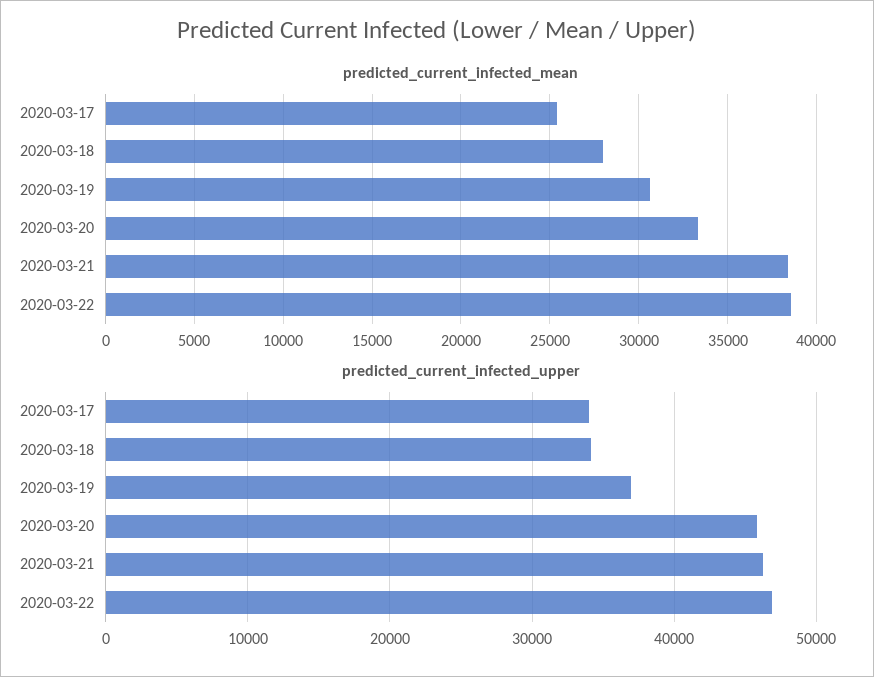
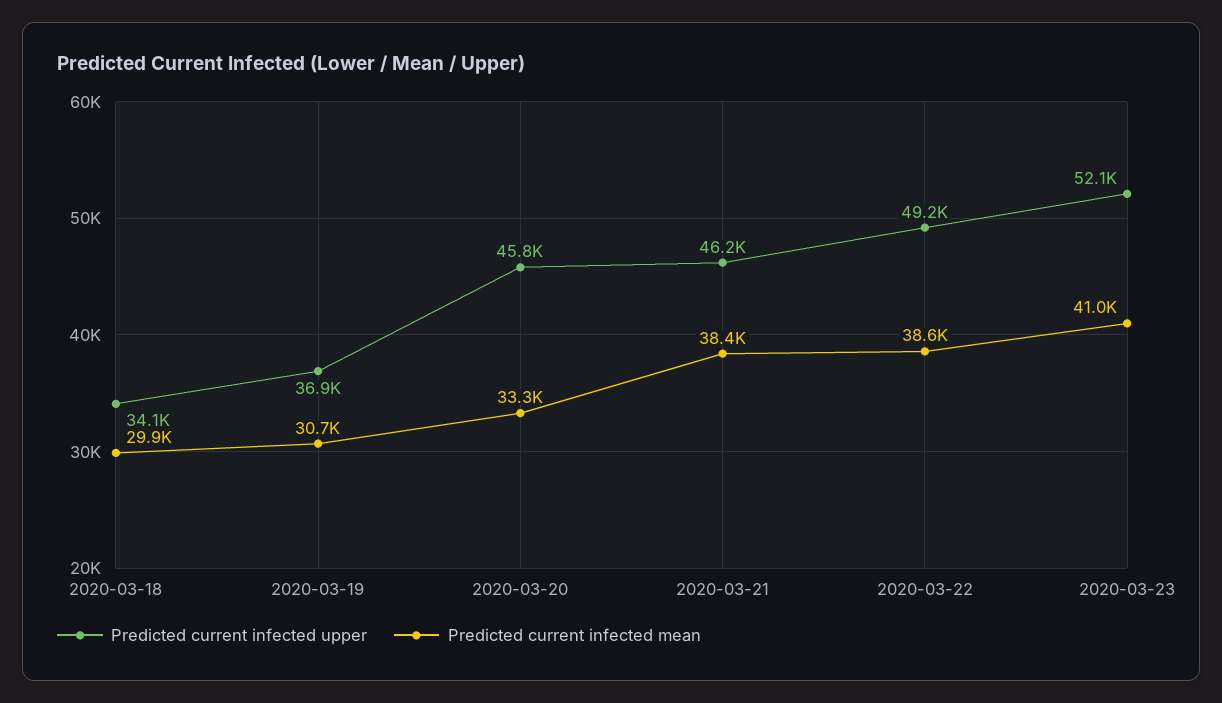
predicted_current_infected_mean, 2020-03-17: 25500 -> none
predicted_current_infected_mean, 2020-03-18: 28000 -> 29900
predicted_current_infected_upper, 2020-03-17: 34000 -> none
predicted_current_infected_upper, 2020-03-22: 47000 -> 49200
predicted_current_infected_upper, 2020-03-23: none -> 52100
predicted_current_infected_mean, 2020-03-23: none -> 41000

